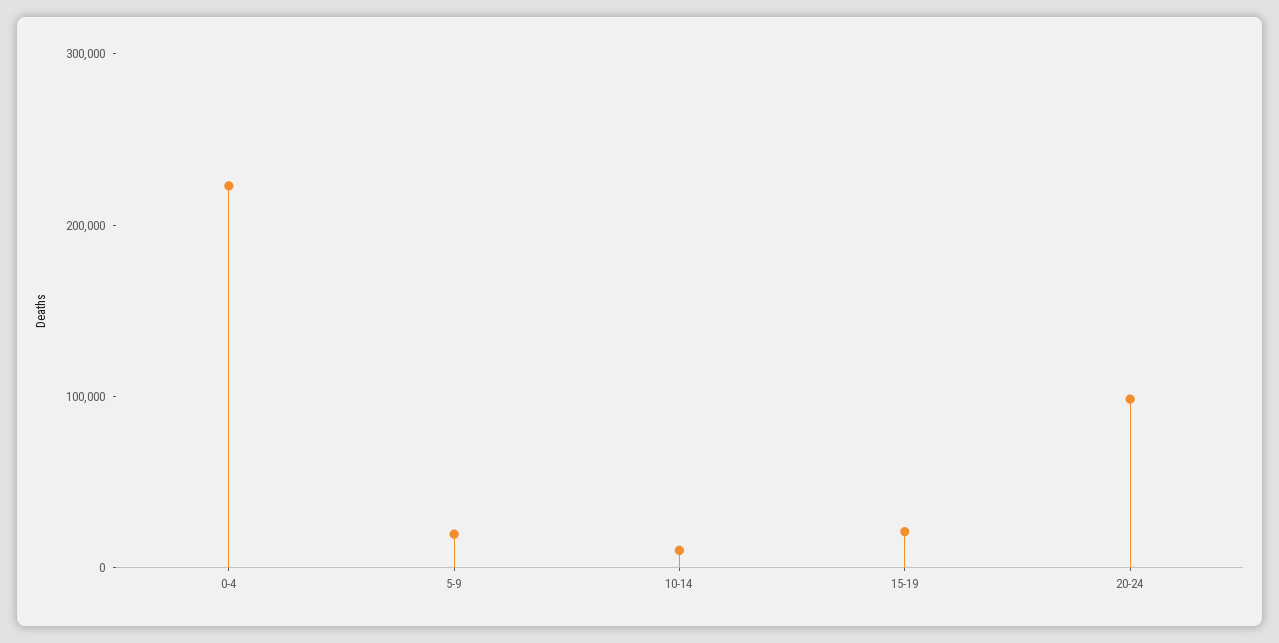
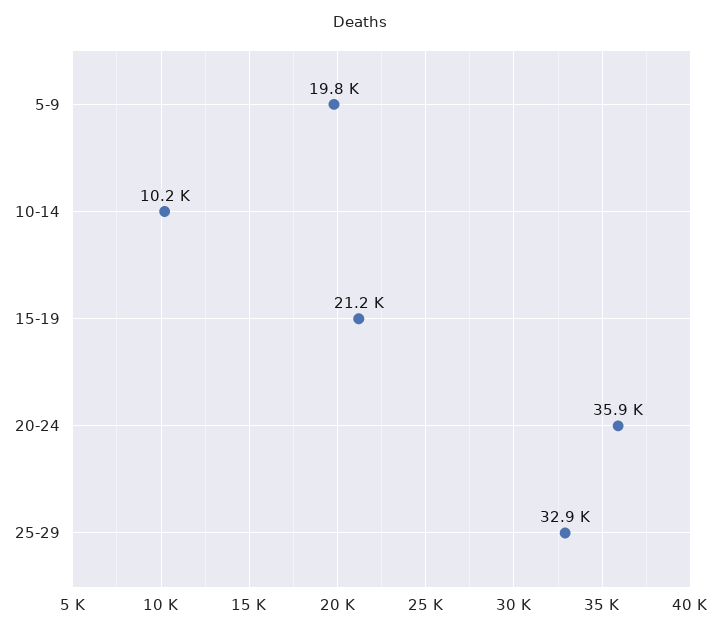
0-4: 220000 -> none
20-24: 100000 -> 35900
25-29: none -> 32900

